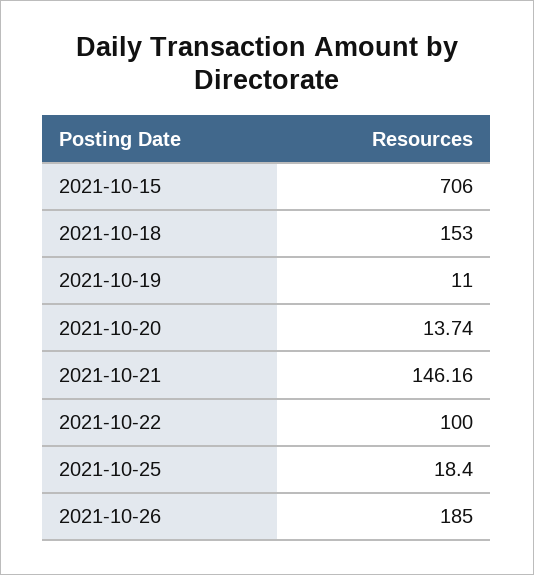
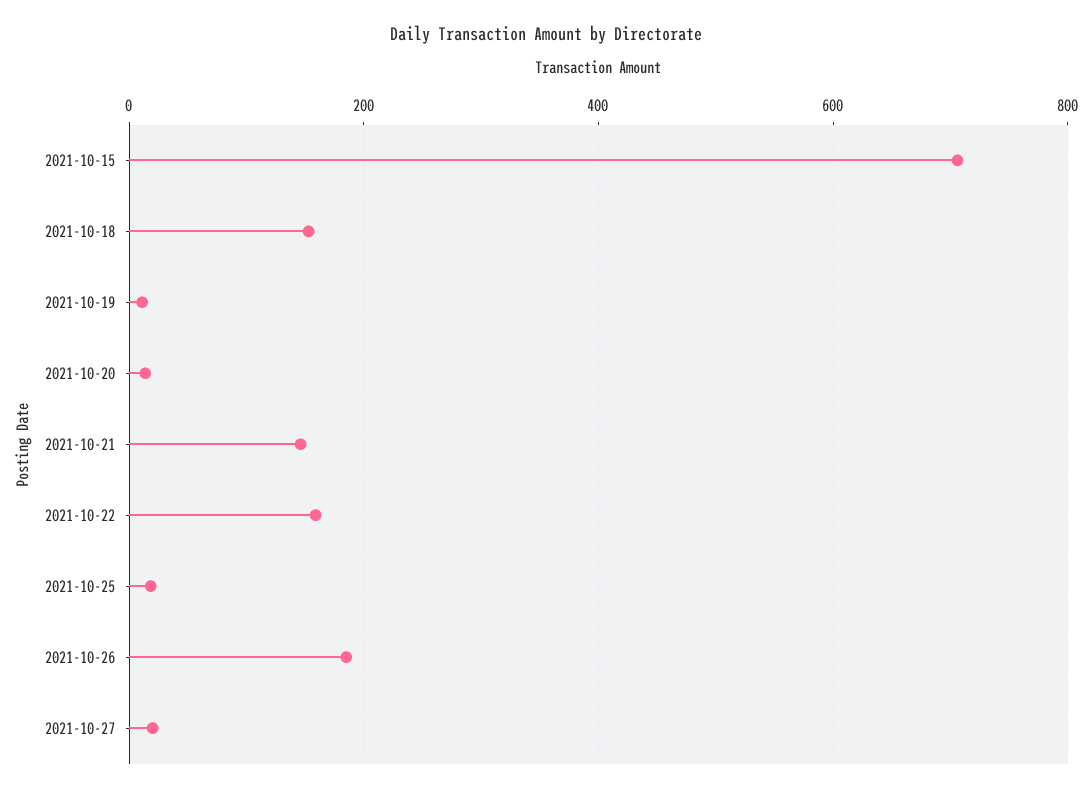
2021-10-22: 100 -> 160
2021-10-27: none -> 20

